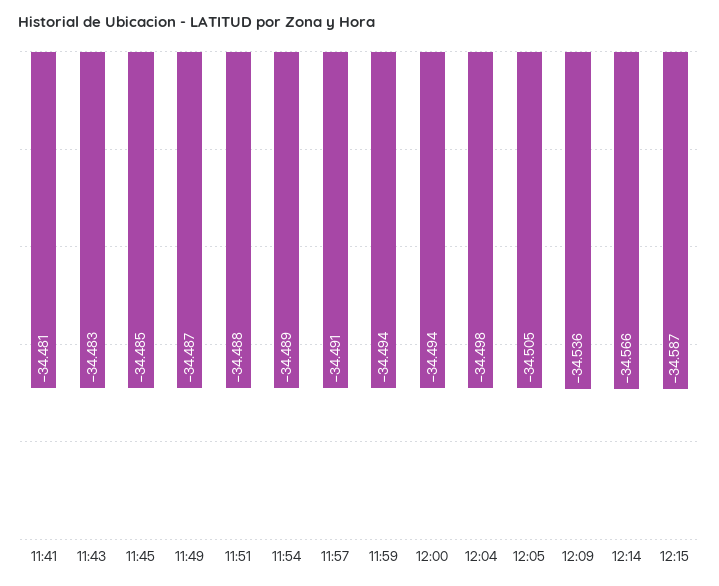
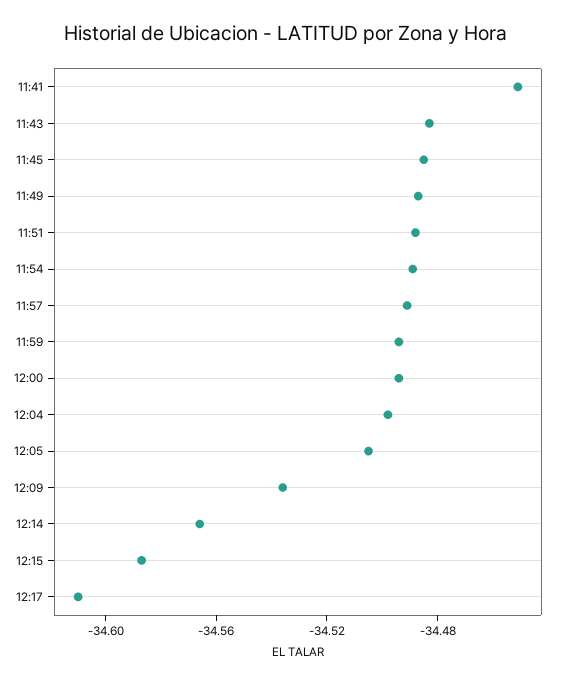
11:41: -34.481 -> -34.45
12:17: none -> -34.61

